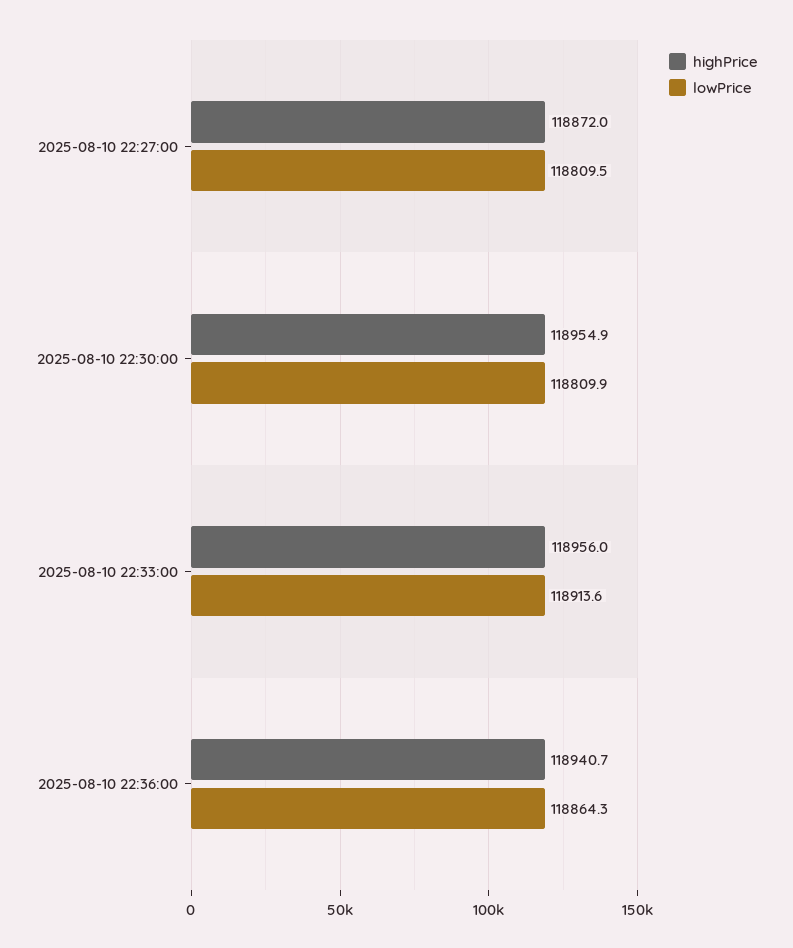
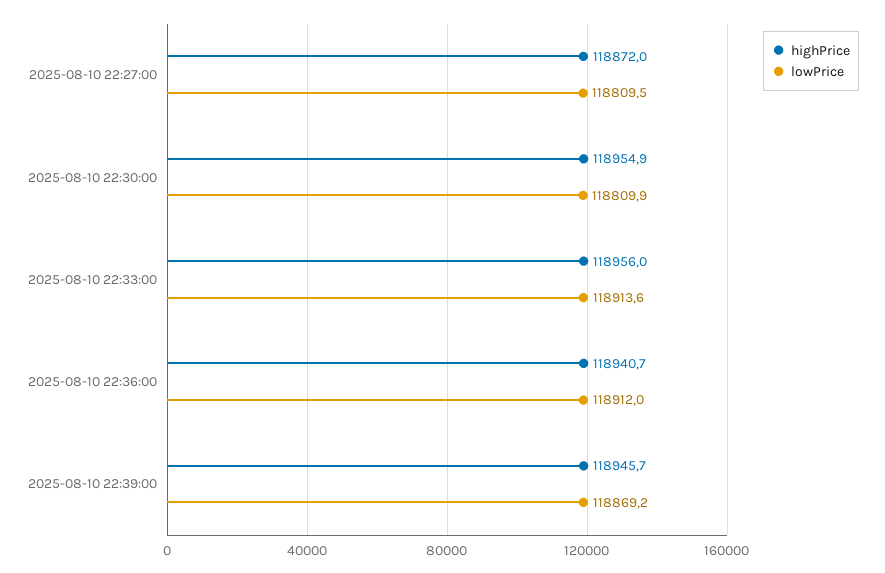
lowPrice, 2025-08-10 22:36:00: 118864.3 -> 118912
highPrice, 2025-08-10 22:39:00: none -> 118945.7
lowPrice, 2025-08-10 22:39:00: none -> 118869.2

